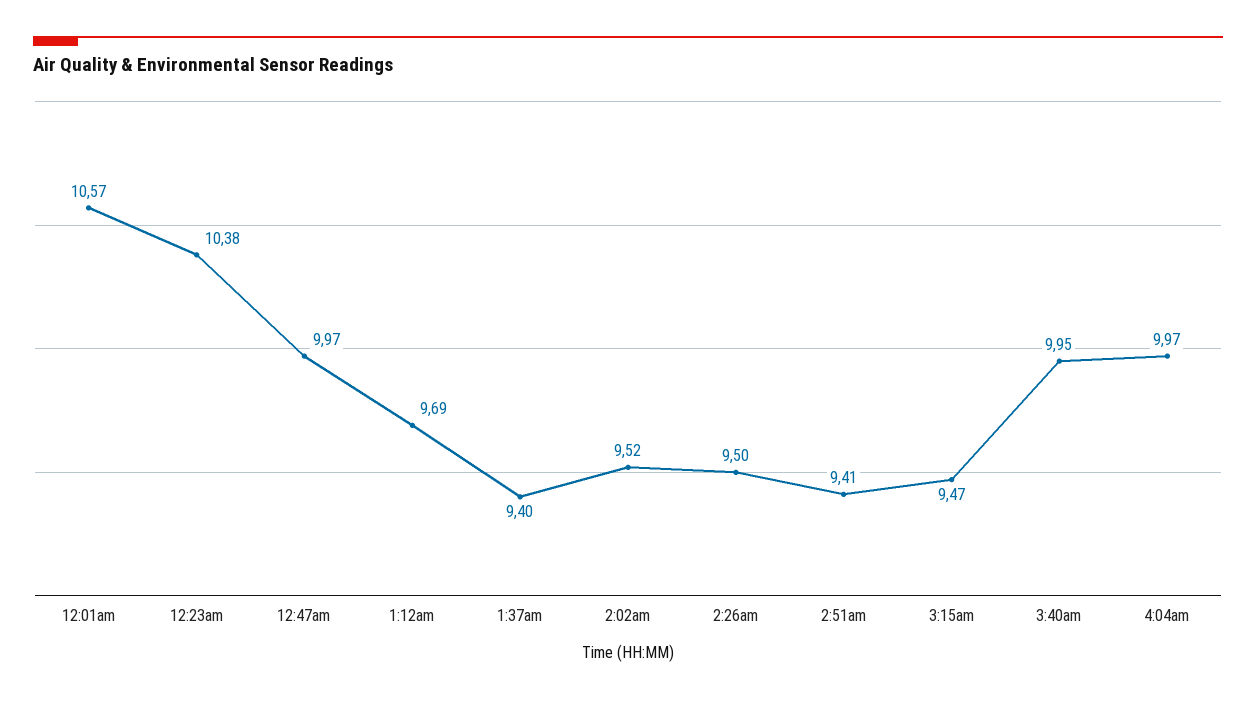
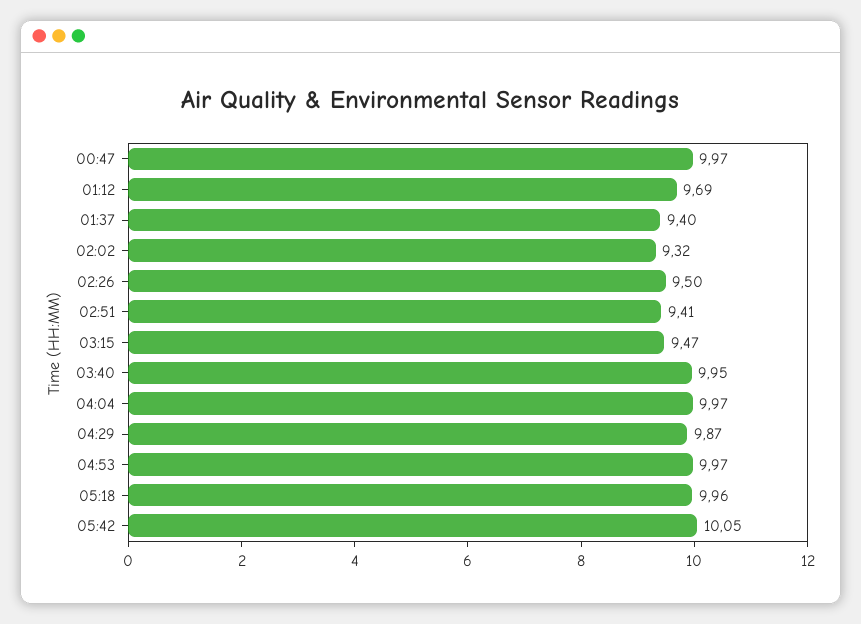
12:01am: 10.57 -> none
12:23am: 10.38 -> none
2:02am: 9.52 -> 9.32
04:29: none -> 9.87
04:53: none -> 9.97
05:18: none -> 9.96
05:42: none -> 10.05

